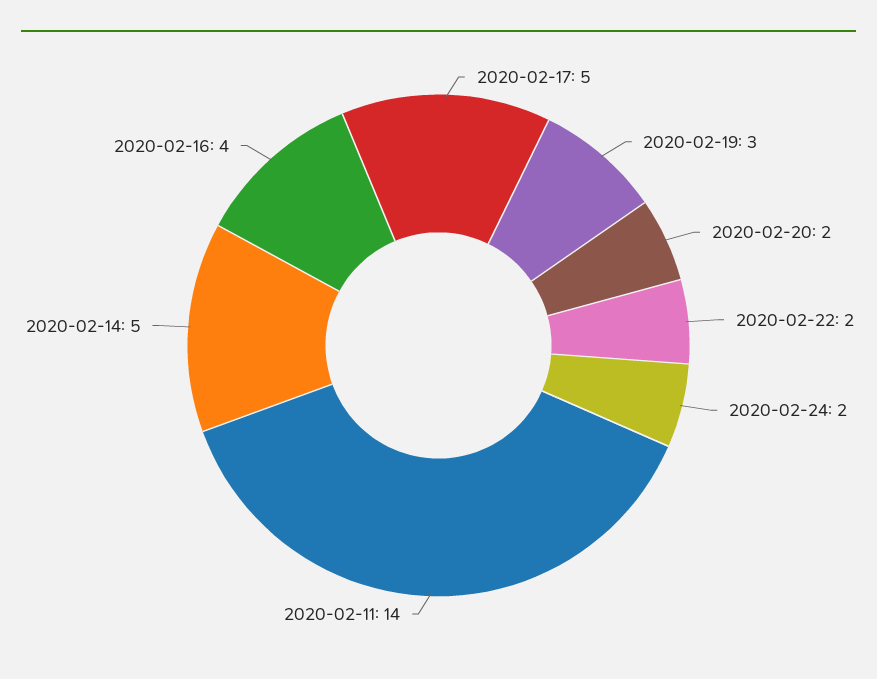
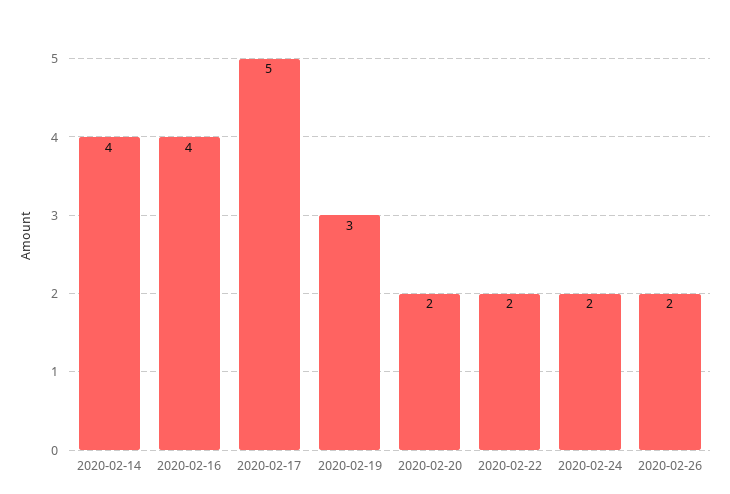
2020-02-11: 14 -> none
2020-02-14: 5 -> 4
2020-02-26: none -> 2

